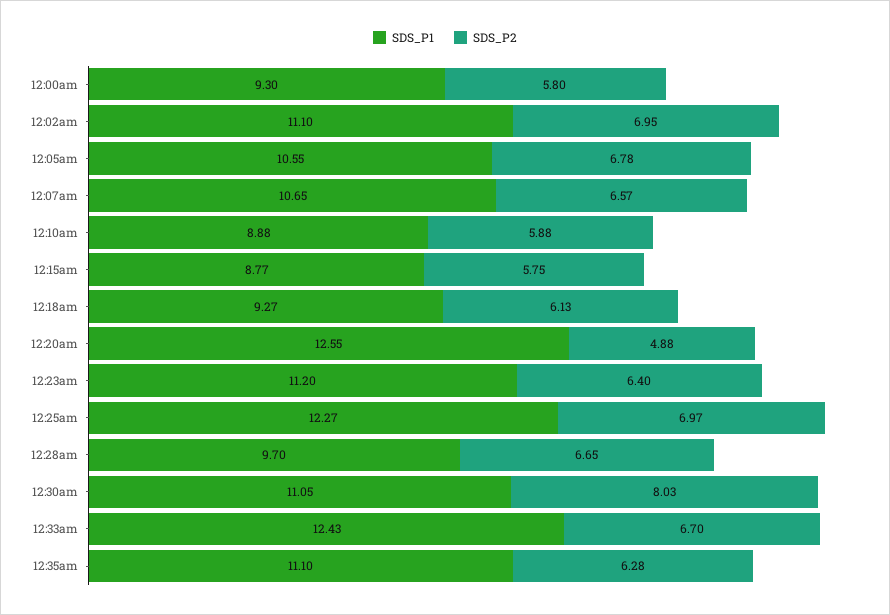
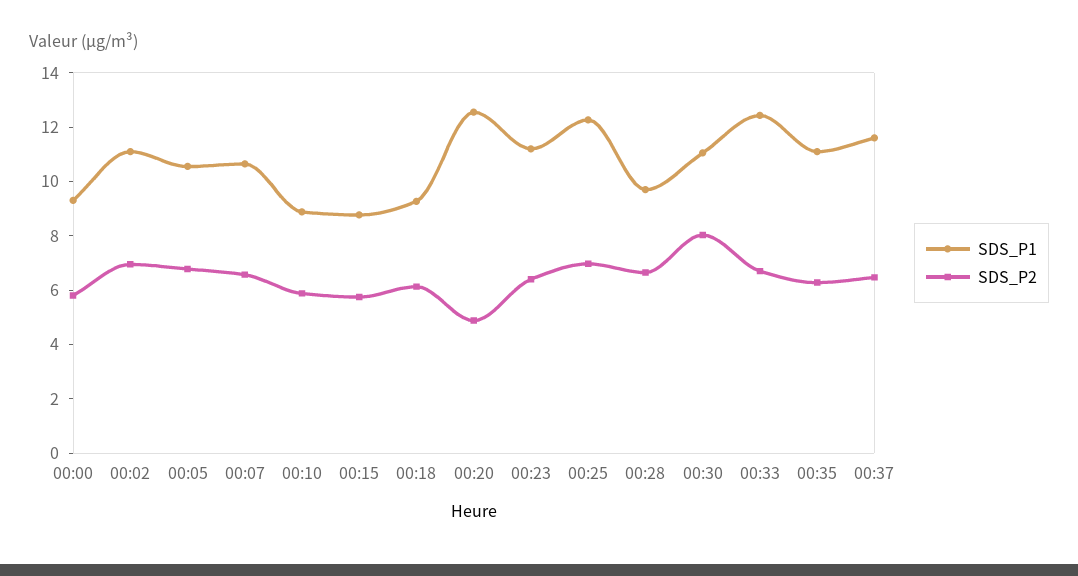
SDS_P1, 00:37: none -> 11.5
SDS_P2, 00:37: none -> 6.5

